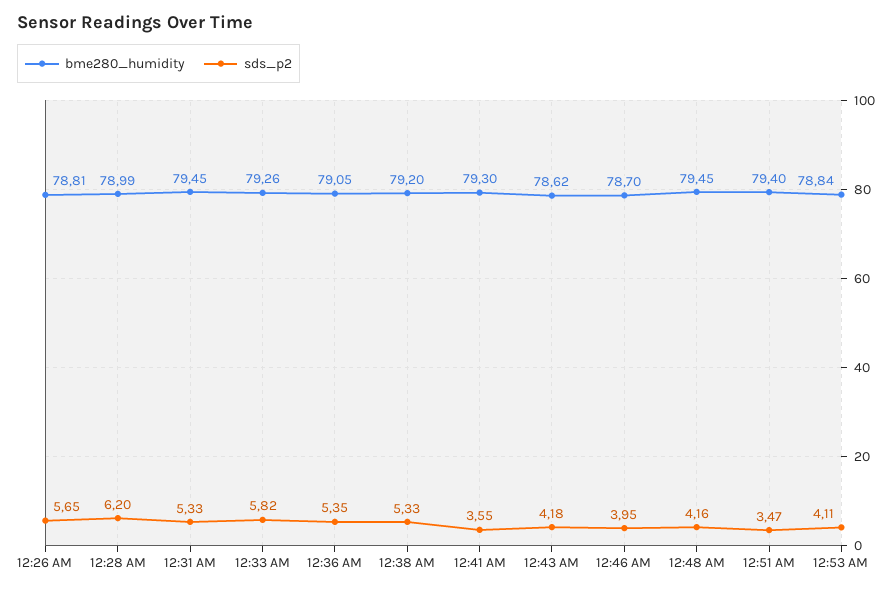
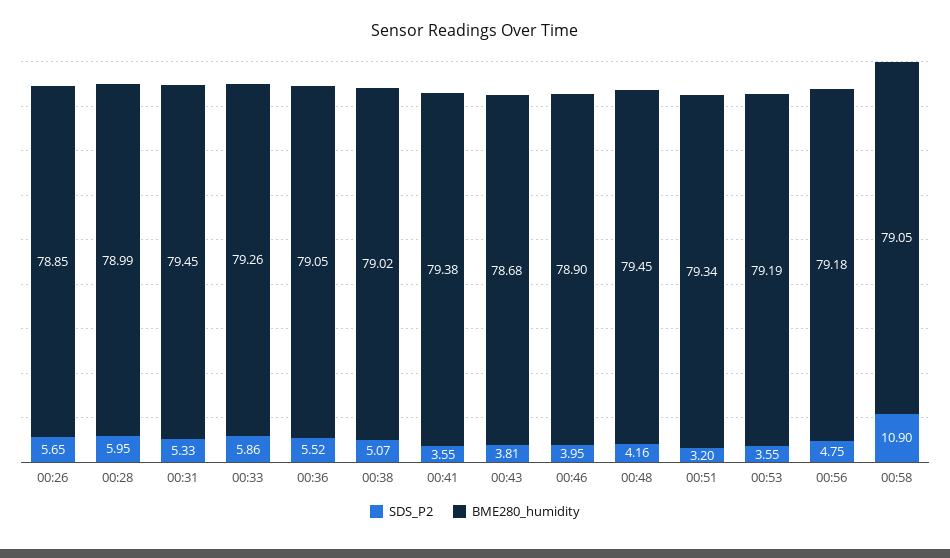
bme280_humidity, 12:26 AM: 78.81 -> 78.85
sds_p2, 12:28 AM: 6.2 -> 5.95
sds_p2, 12:33 AM: 5.82 -> 5.86
sds_p2, 12:36 AM: 5.35 -> 5.52
bme280_humidity, 12:38 AM: 79.2 -> 79.02
sds_p2, 12:38 AM: 5.33 -> 5.07
bme280_humidity, 12:41 AM: 79.3 -> 79.38
bme280_humidity, 12:43 AM: 78.62 -> 78.68
sds_p2, 12:43 AM: 4.18 -> 3.81
bme280_humidity, 12:46 AM: 78.7 -> 78.9
bme280_humidity, 12:51 AM: 79.4 -> 79.34
sds_p2, 12:51 AM: 3.47 -> 3.2
bme280_humidity, 12:53 AM: 78.84 -> 79.19
sds_p2, 12:53 AM: 4.11 -> 3.55
sds_p2, 00:56: none -> 4.75
bme280_humidity, 00:56: none -> 79.18
sds_p2, 00:58: none -> 10.9
bme280_humidity, 00:58: none -> 79.05

